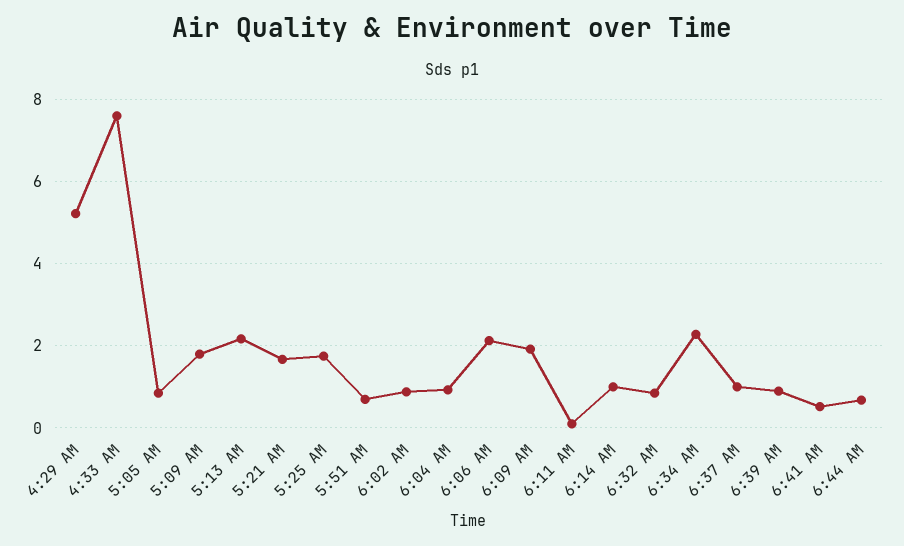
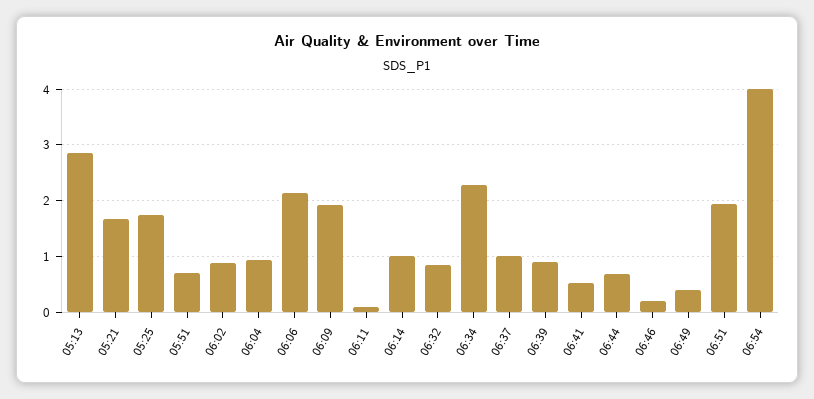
4:29 AM: 5.2 -> none
4:33 AM: 7.6 -> none
5:05 AM: 0.8 -> none
5:09 AM: 1.8 -> none
5:13 AM: 2.2 -> 2.8
06:46: none -> 0.2
06:49: none -> 0.4
06:51: none -> 2
06:54: none -> 4

